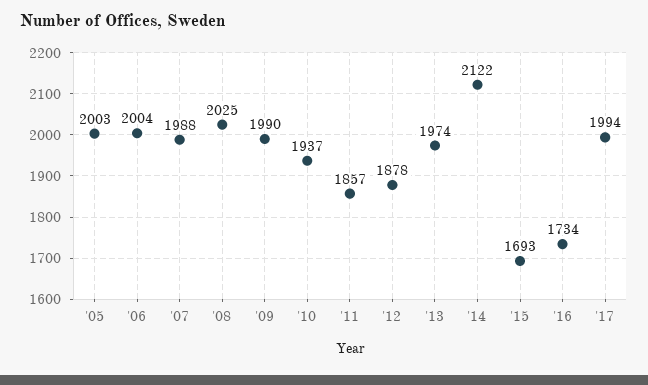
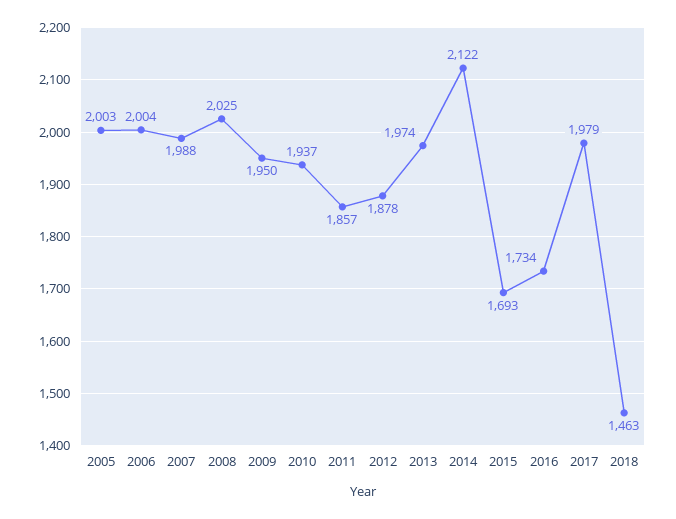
'09: 1990 -> 1950
'17: 1994 -> 1979
2018: none -> 1463

